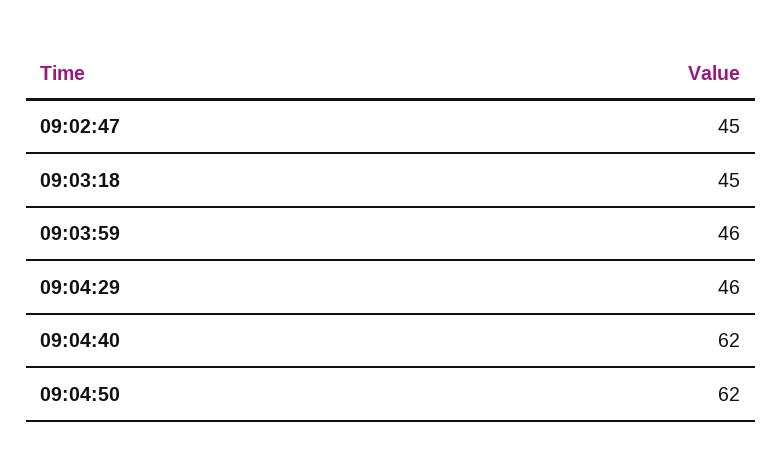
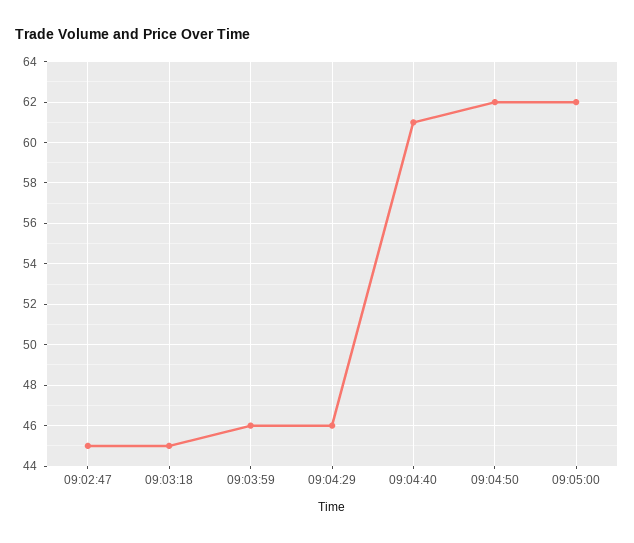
09:04:40: 62 -> 61
09:05:00: none -> 62

